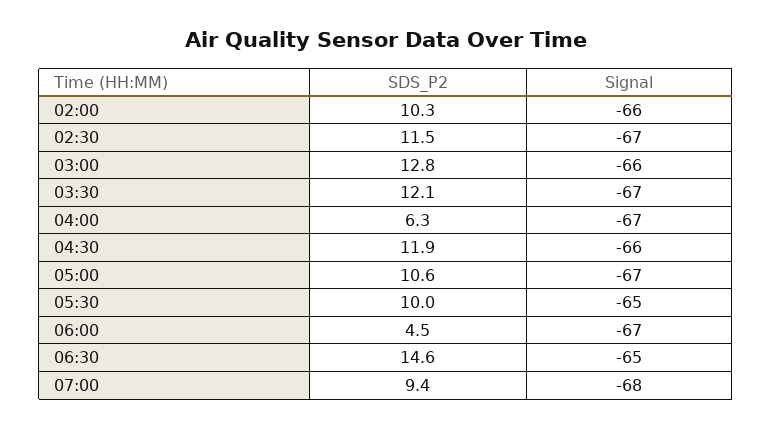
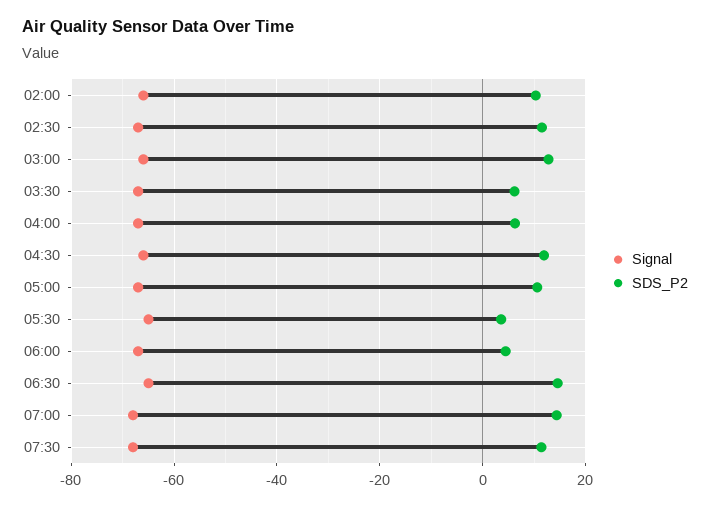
SDS_P2, 03:30: 12.1 -> 6
SDS_P2, 05:30: 10 -> 4
SDS_P2, 07:00: 9.4 -> 14
Signal, 07:30: none -> -68
SDS_P2, 07:30: none -> 12

